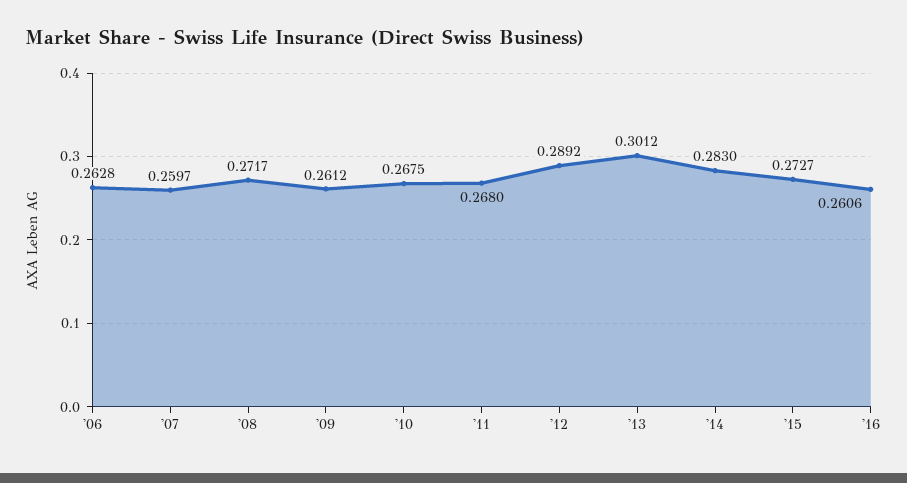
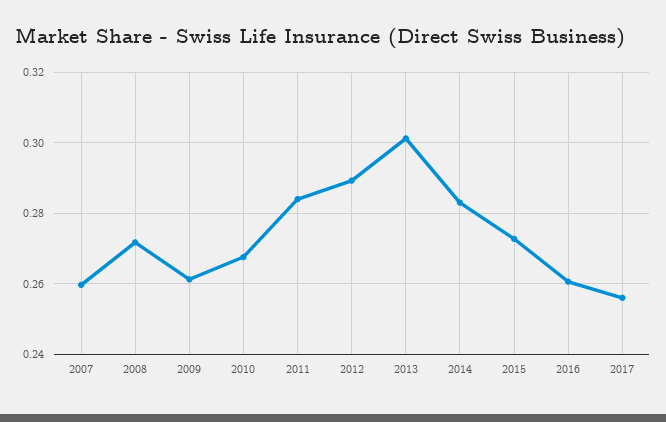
'06: 0.2628 -> none
'11: 0.268 -> 0.284
2017: none -> 0.256

